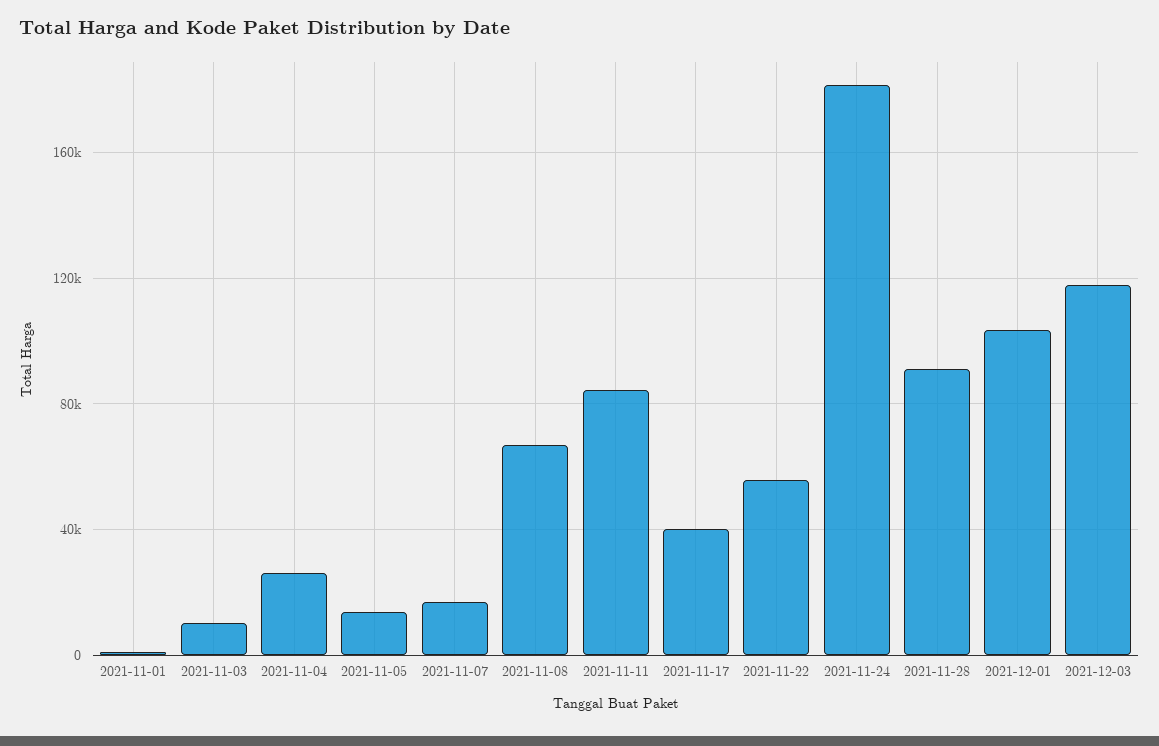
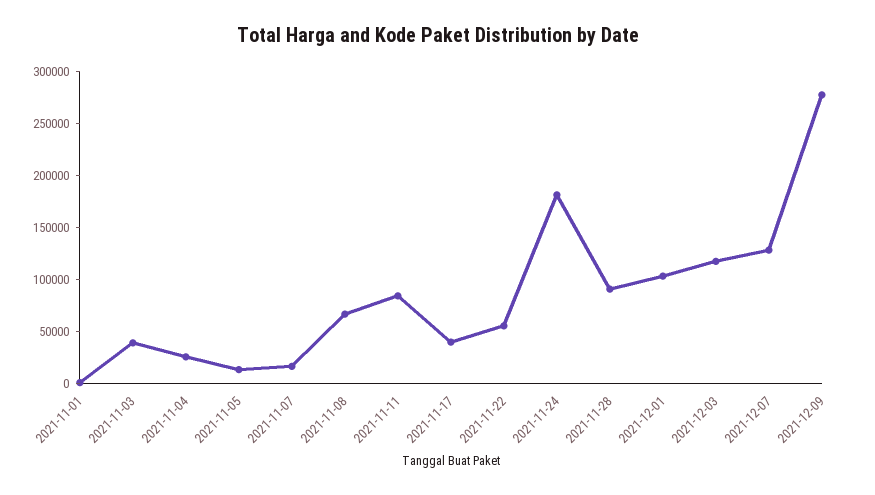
2021-11-03: 10000 -> 40000
2021-12-07: none -> 130000
2021-12-09: none -> 280000

